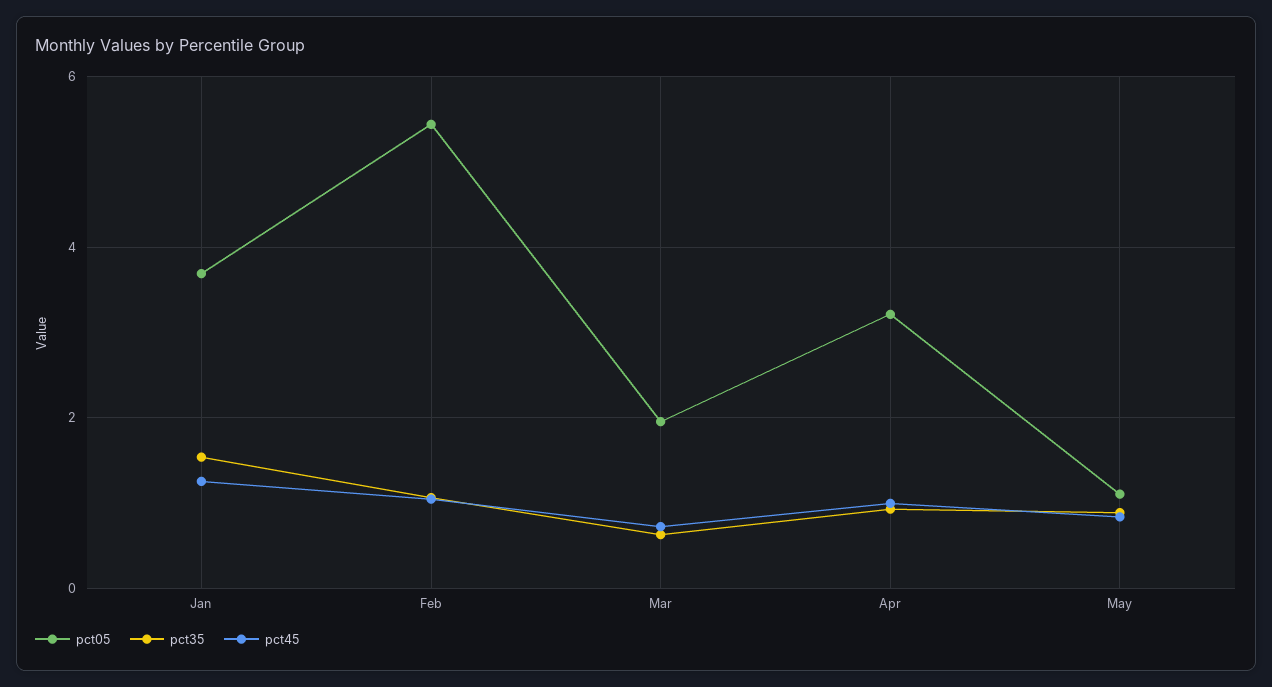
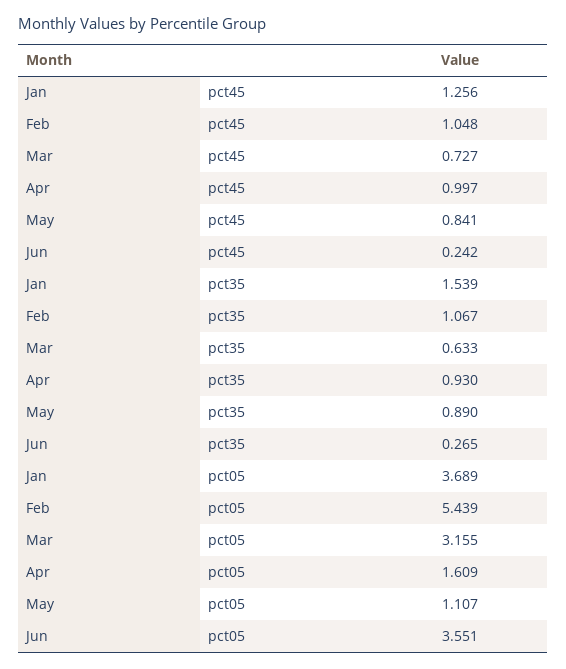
pct05, Mar: 2 -> 3.155
pct05, Apr: 3.2 -> 1.609
pct45, Jun: none -> 0.242
pct35, Jun: none -> 0.265
pct05, Jun: none -> 3.551

